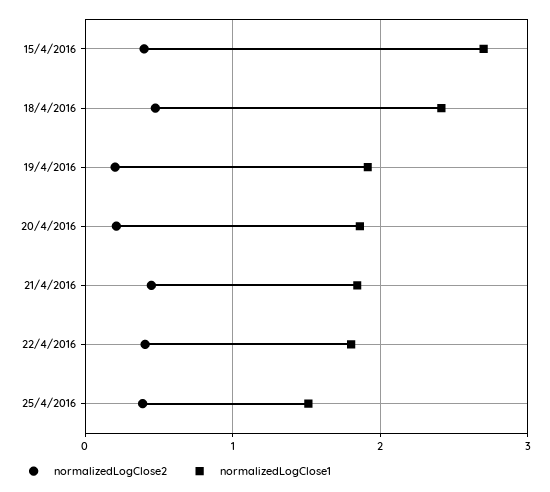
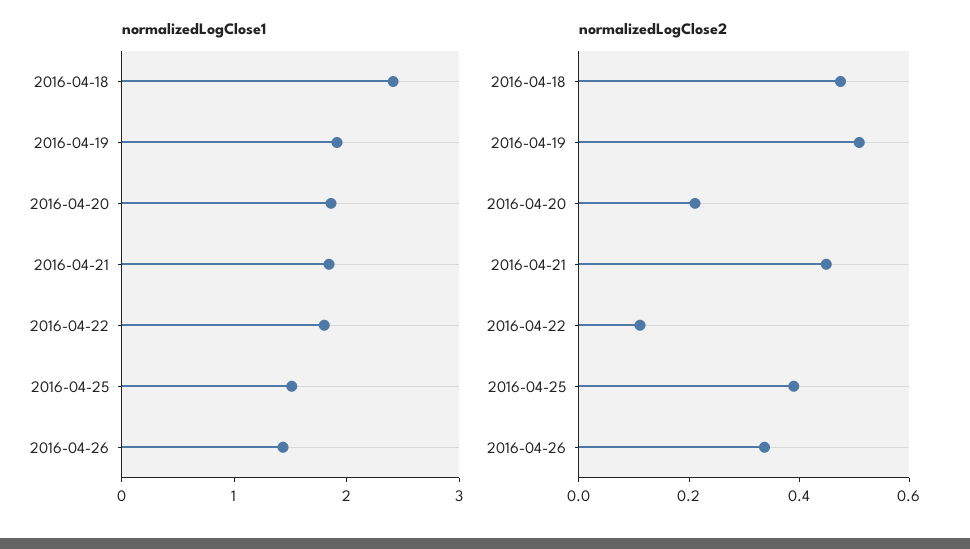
normalizedLogClose2, 15/4/2016: 0.4 -> none
normalizedLogClose1, 15/4/2016: 2.7 -> none
normalizedLogClose2, 19/4/2016: 0.2 -> 0.5
normalizedLogClose2, 22/4/2016: 0.4 -> 0.1
normalizedLogClose1, 2016-04-26: none -> 1.4
normalizedLogClose2, 2016-04-26: none -> 0.35

